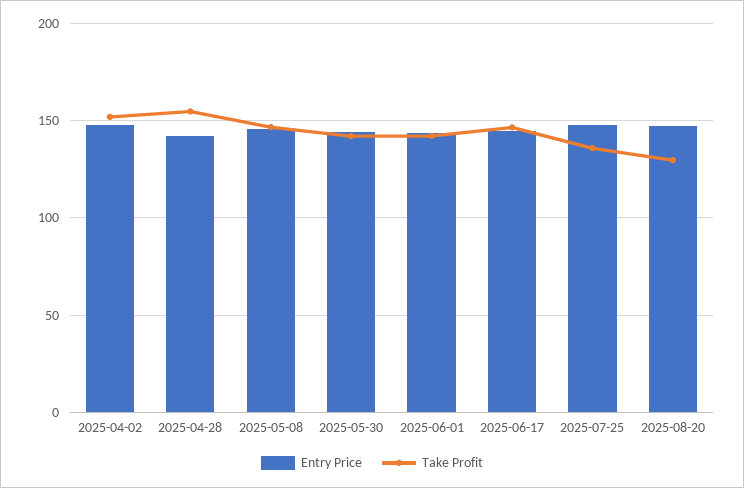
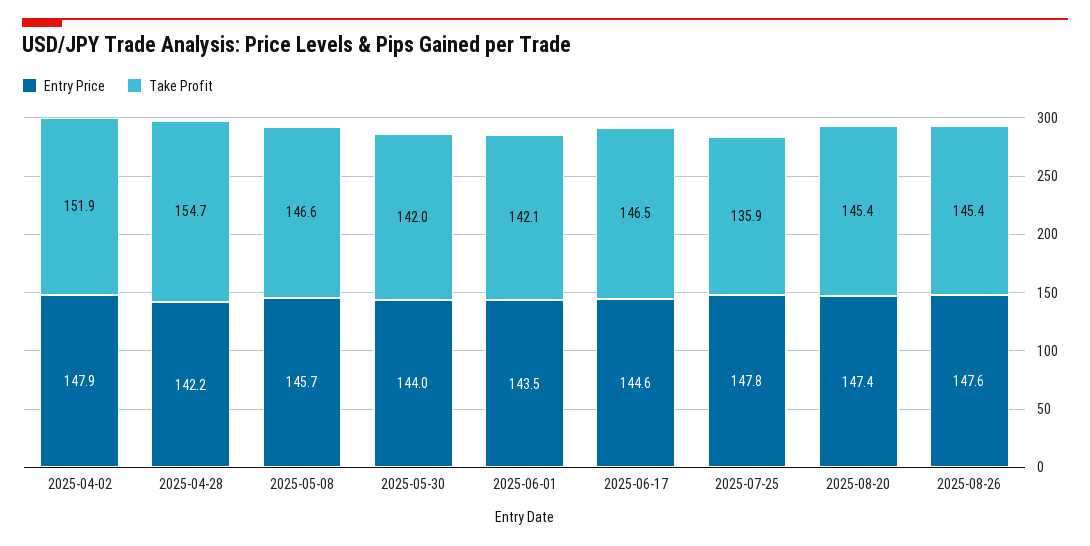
Take Profit, 2025-08-20: 130 -> 145.4
Entry Price, 2025-08-26: none -> 147.6
Take Profit, 2025-08-26: none -> 145.4

